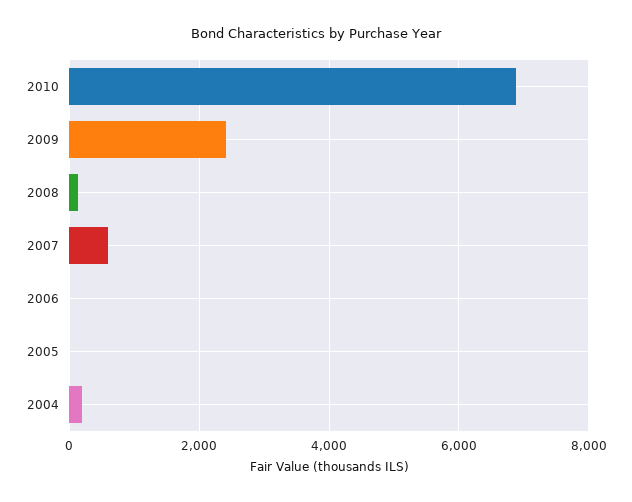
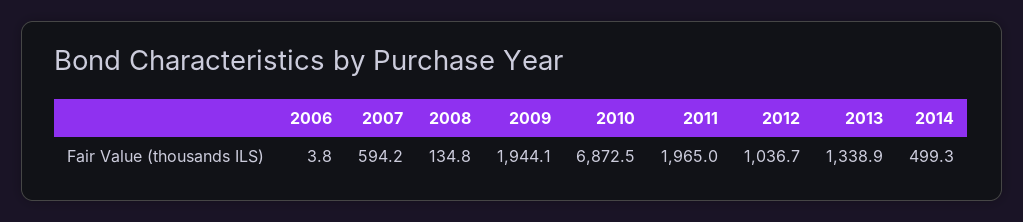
2009: 2400 -> 1944.1
2005: 0 -> none
2004: 200 -> none
2011: none -> 1965
2012: none -> 1036.7
2013: none -> 1338.9
2014: none -> 499.3

